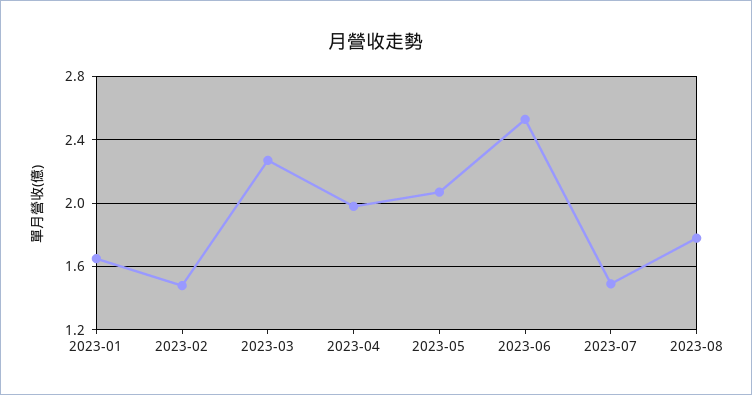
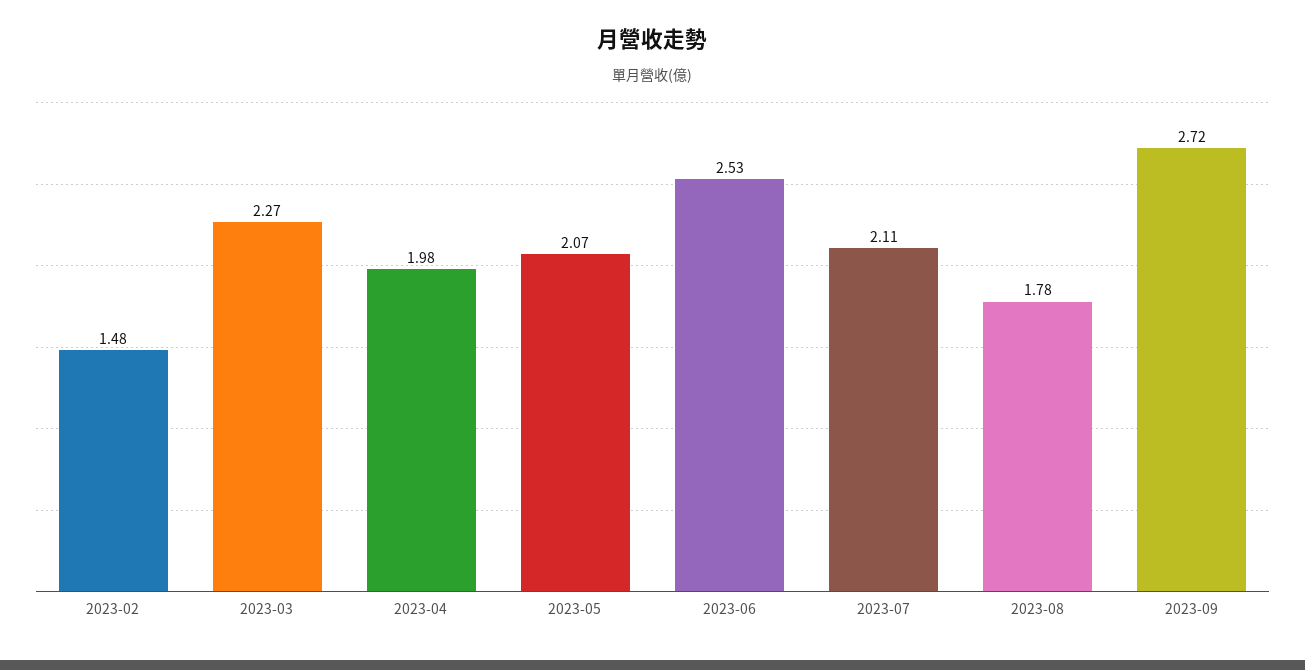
2023-01: 1.65 -> none
2023-07: 1.5 -> 2.11
2023-09: none -> 2.72

